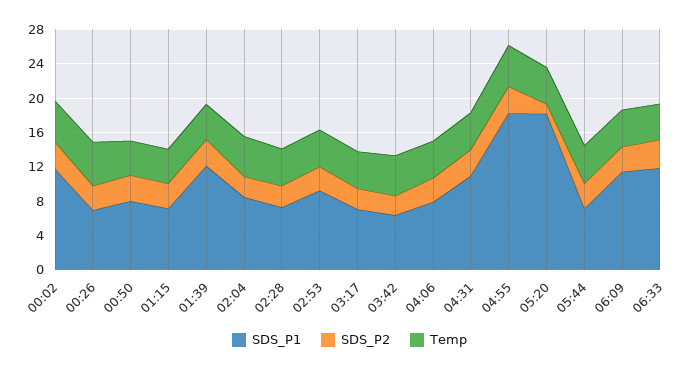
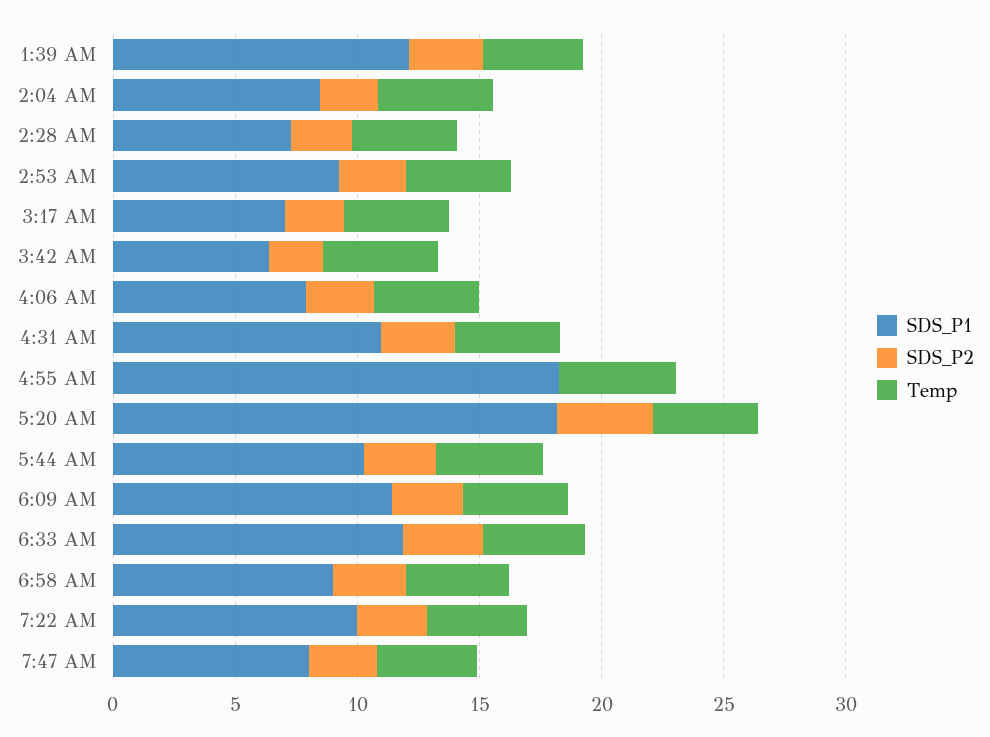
SDS_P1, 00:02: 12 -> none
SDS_P2, 00:02: 3 -> none
Temp, 00:02: 5 -> none
SDS_P1, 00:26: 7 -> none
SDS_P2, 00:26: 3 -> none
Temp, 00:26: 5 -> none
SDS_P1, 00:50: 8 -> none
SDS_P2, 00:50: 3 -> none
Temp, 00:50: 4 -> none
SDS_P1, 01:15: 7 -> none
SDS_P2, 01:15: 3 -> none
Temp, 01:15: 4 -> none
SDS_P2, 04:55: 3 -> 0
SDS_P2, 05:20: 1 -> 4
SDS_P1, 05:44: 7 -> 10
SDS_P1, 6:58 AM: none -> 9
SDS_P2, 6:58 AM: none -> 3
Temp, 6:58 AM: none -> 4
SDS_P1, 7:22 AM: none -> 10
SDS_P2, 7:22 AM: none -> 3
Temp, 7:22 AM: none -> 4
SDS_P1, 7:47 AM: none -> 8
SDS_P2, 7:47 AM: none -> 3
Temp, 7:47 AM: none -> 4

